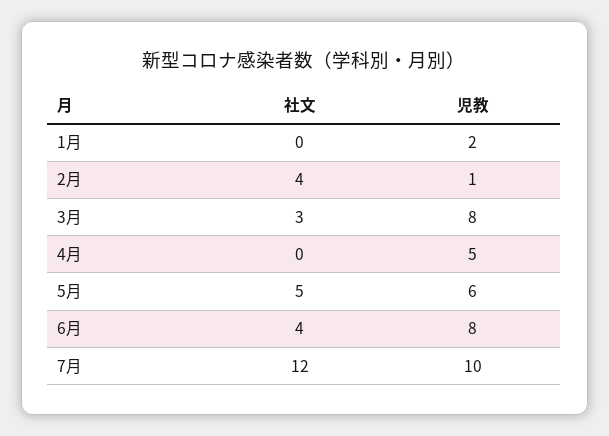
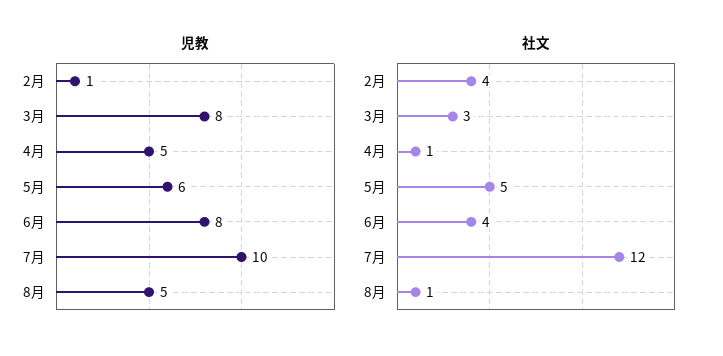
社文, 1月: 0 -> none
児教, 1月: 2 -> none
社文, 4月: 0 -> 1
児教, 8月: none -> 5
社文, 8月: none -> 1

